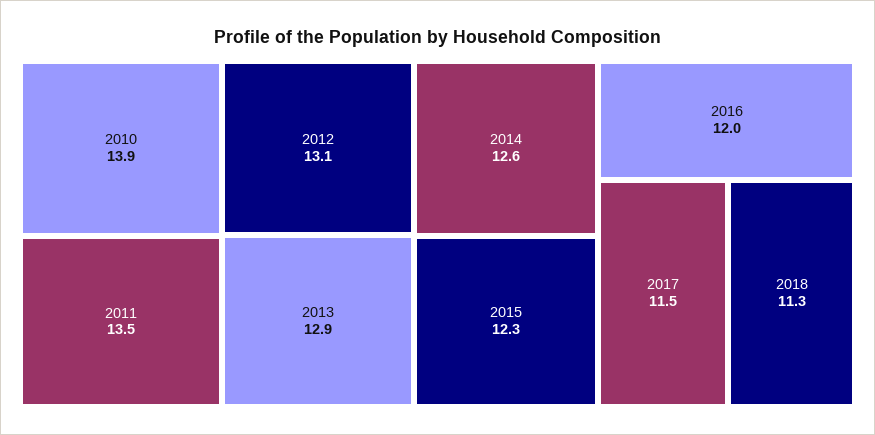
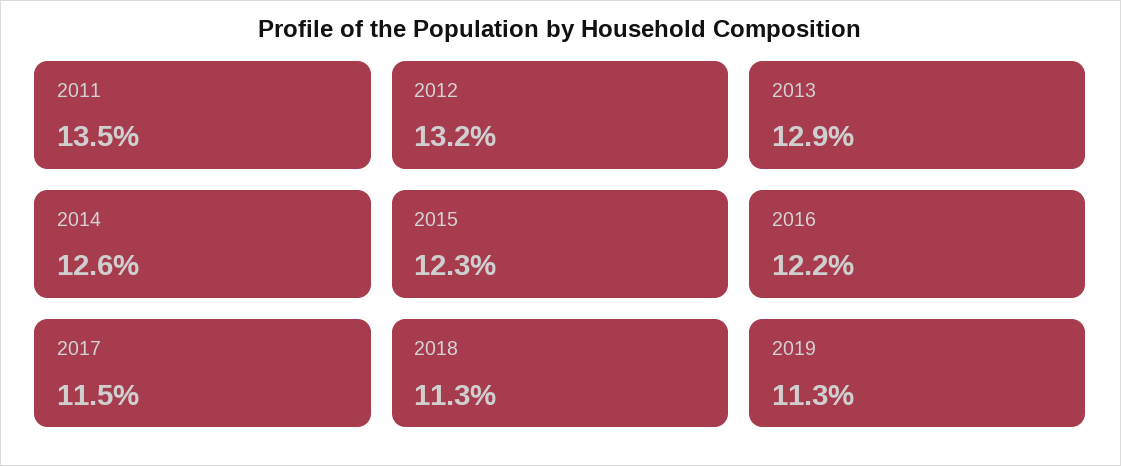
2010: 13.9 -> none
2012: 13.1 -> 13.2
2016: 12 -> 12.2
2019: none -> 11.3

